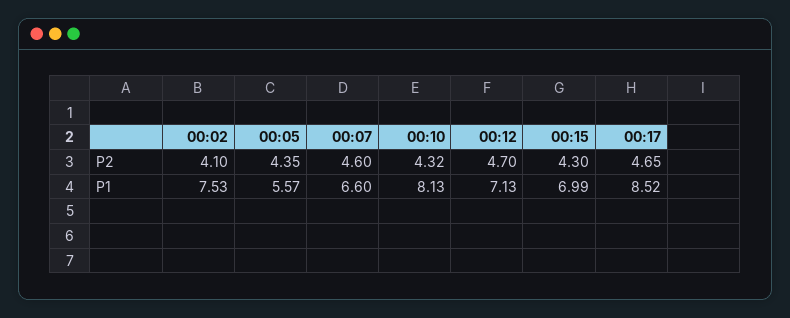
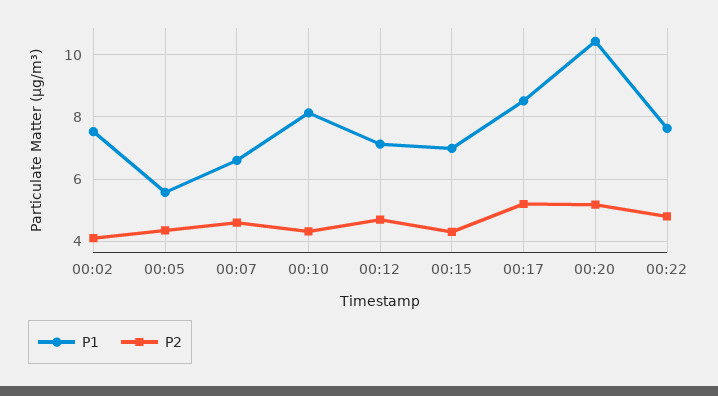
P2, 00:17: 4.65 -> 5.2
P1, 00:20: none -> 10.4
P2, 00:20: none -> 5.2
P1, 00:22: none -> 7.6
P2, 00:22: none -> 4.8

